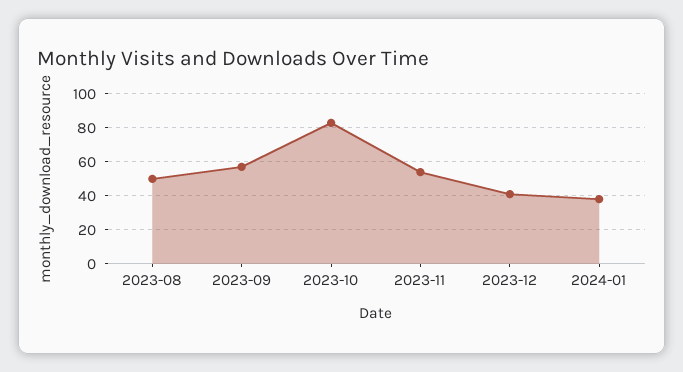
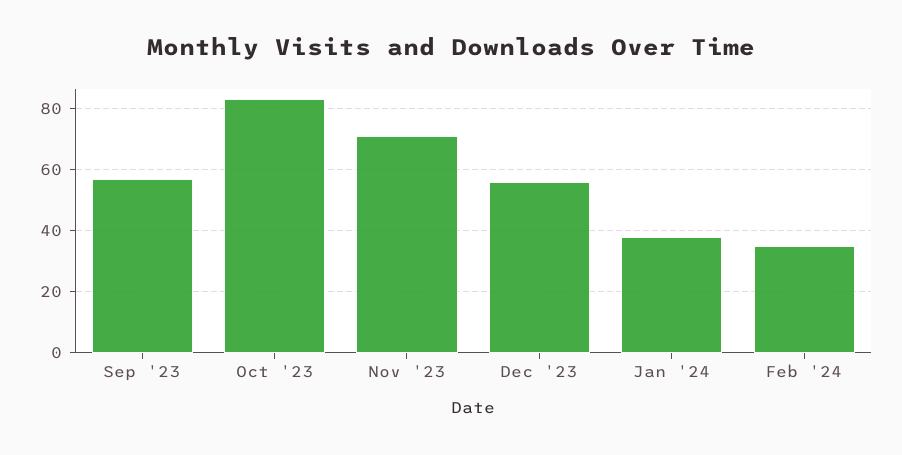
2023-08: 50 -> none
2023-11: 55 -> 70
2023-12: 40 -> 55
Feb '24: none -> 35

